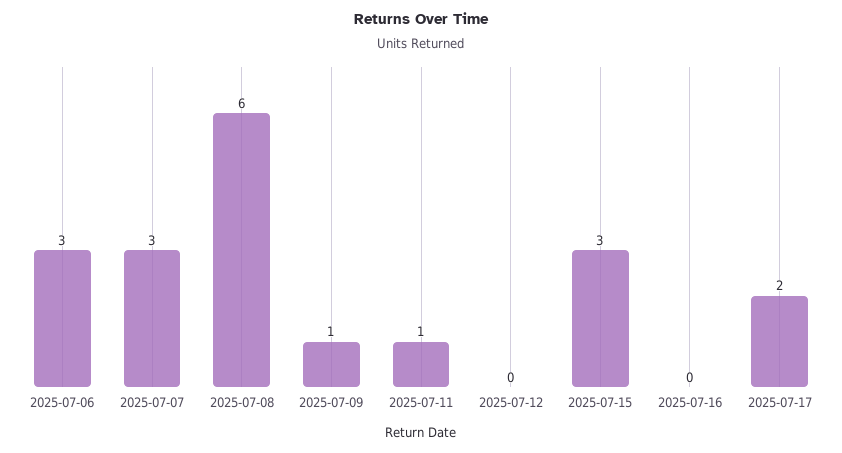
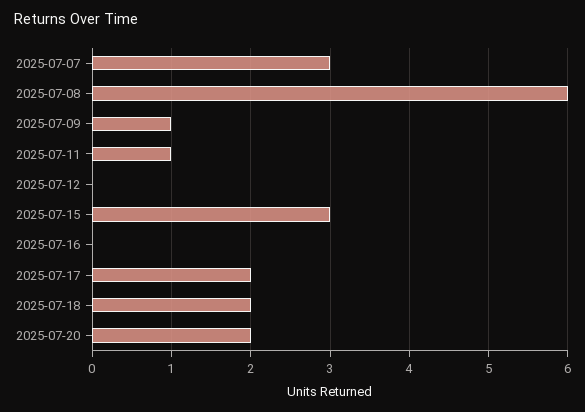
2025-07-06: 3 -> none
2025-07-18: none -> 2
2025-07-20: none -> 2

